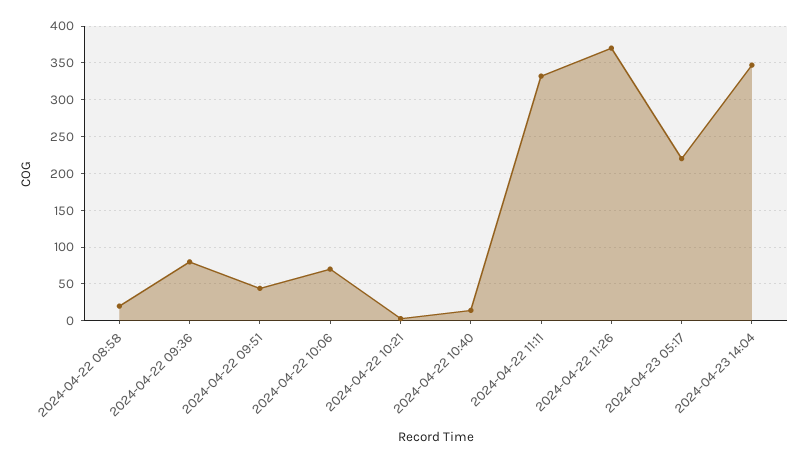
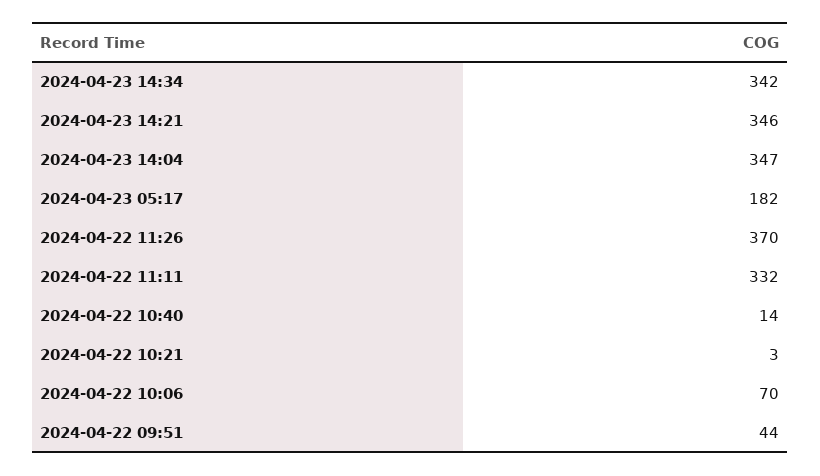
2024-04-22 08:58: 20 -> none
2024-04-22 09:36: 80 -> none
2024-04-23 05:17: 220 -> 182
2024-04-23 14:34: none -> 342
2024-04-23 14:21: none -> 346

